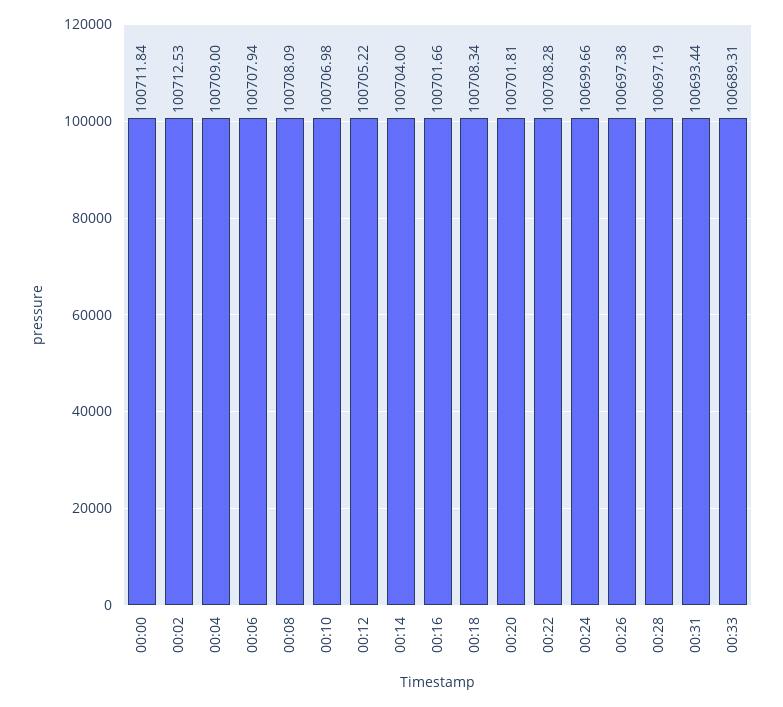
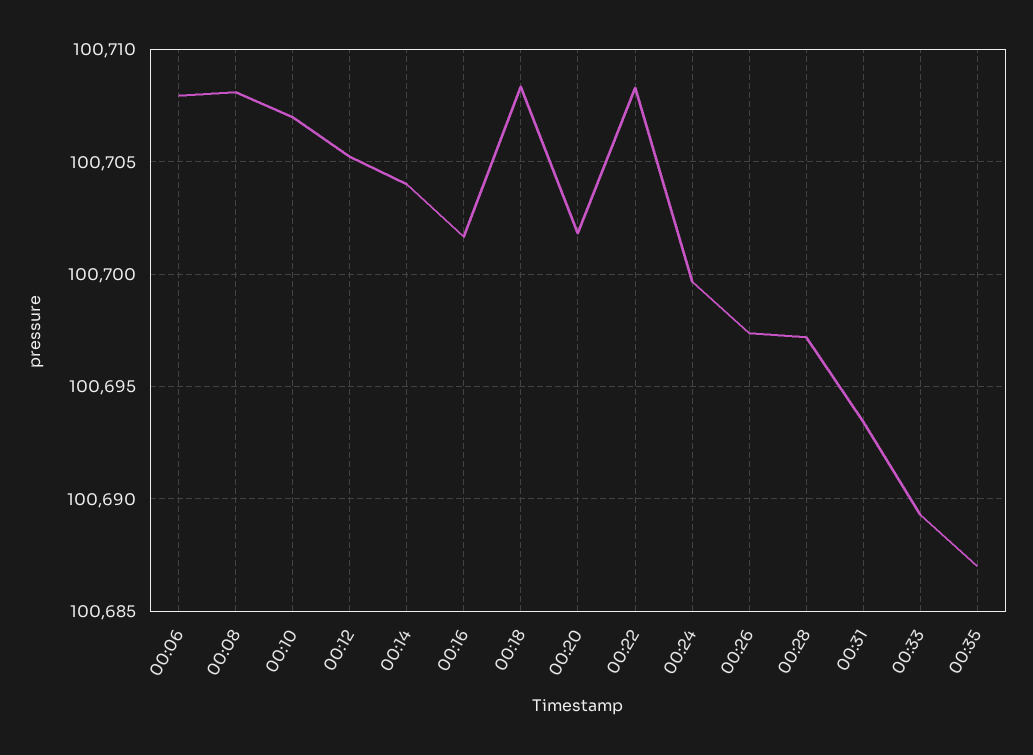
00:00: 100711.84 -> none
00:02: 100712.53 -> none
00:04: 100709 -> none
00:35: none -> 100687

